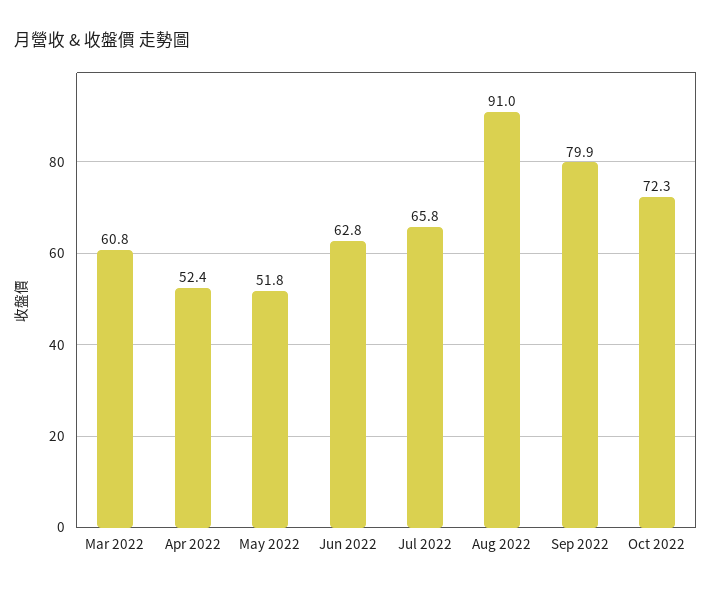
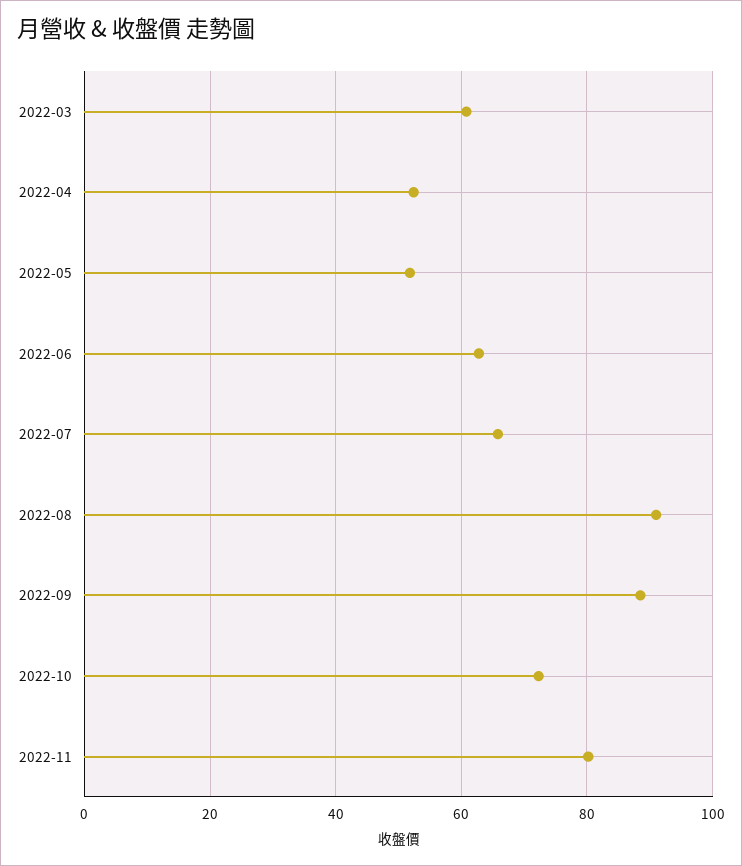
Sep 2022: 79.9 -> 88
2022-11: none -> 80

